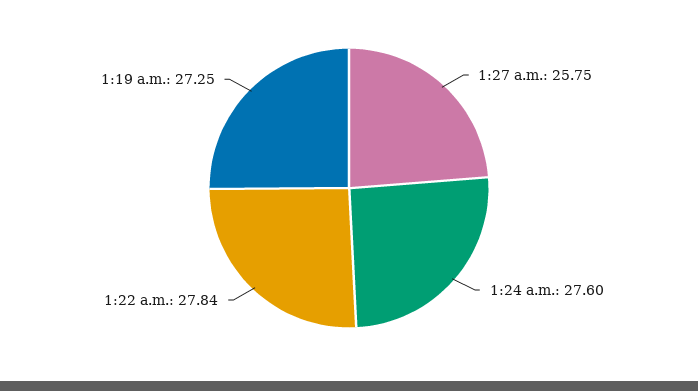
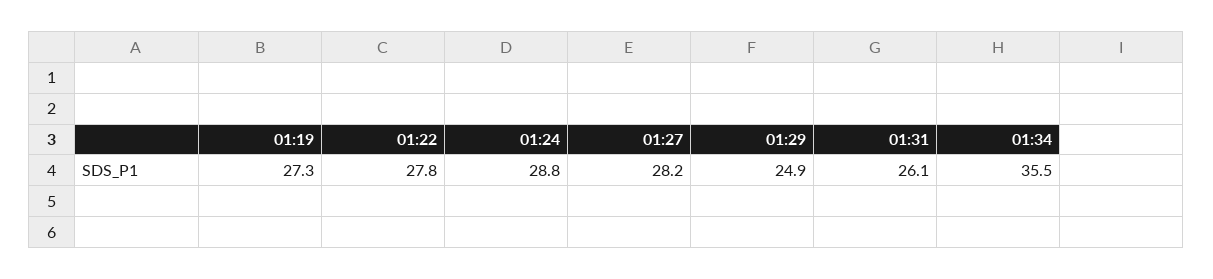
1:27 a.m.: 25.75 -> 28.2
1:24 a.m.: 27.6 -> 28.8
01:29: none -> 24.9
01:31: none -> 26.1
01:34: none -> 35.5

